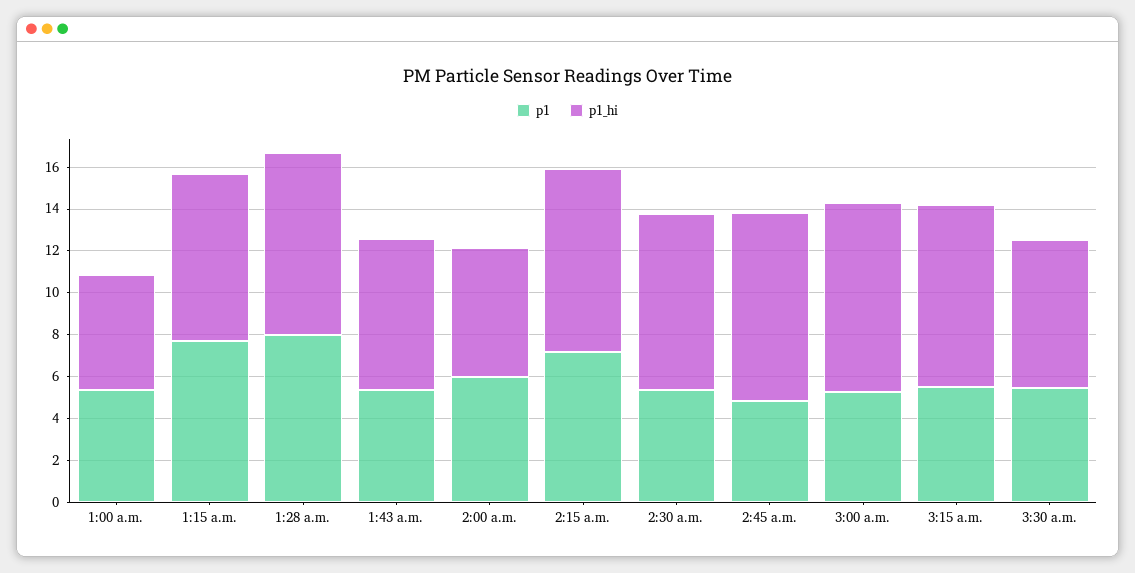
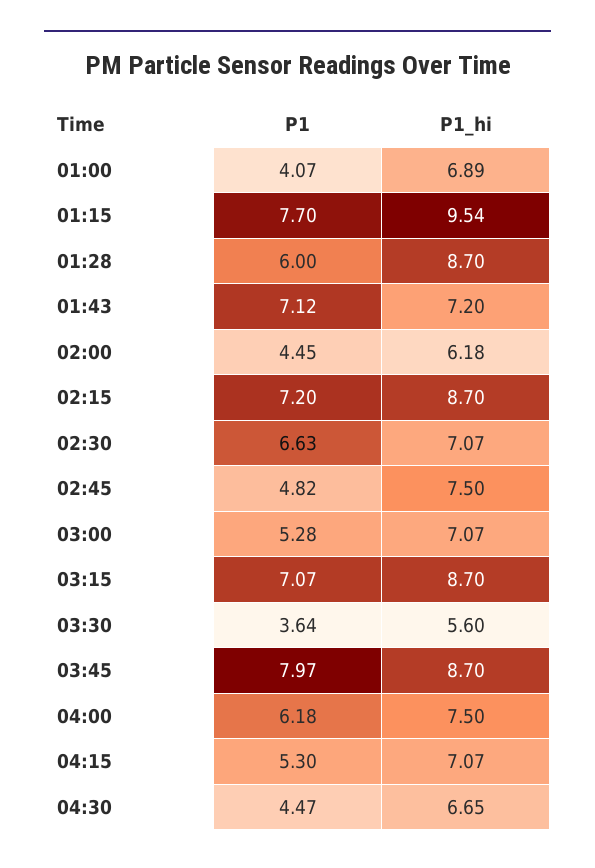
p1, 1:00 a.m.: 5.5 -> 4.07
p1_hi, 1:00 a.m.: 5.5 -> 6.89
p1_hi, 1:15 a.m.: 8 -> 9.54
p1, 1:28 a.m.: 8 -> 6
p1, 1:43 a.m.: 5.5 -> 7.12
p1, 2:00 a.m.: 6 -> 4.45
p1, 2:30 a.m.: 5.5 -> 6.63
p1_hi, 2:30 a.m.: 8.5 -> 7.07
p1_hi, 2:45 a.m.: 9 -> 7.5
p1_hi, 3:00 a.m.: 9 -> 7.07
p1, 3:15 a.m.: 5.5 -> 7.07
p1, 3:30 a.m.: 5.5 -> 3.64
p1_hi, 3:30 a.m.: 7 -> 5.6
p1, 03:45: none -> 7.97
p1_hi, 03:45: none -> 8.7
p1, 04:00: none -> 6.18
p1_hi, 04:00: none -> 7.5
p1, 04:15: none -> 5.3
p1_hi, 04:15: none -> 7.07
p1, 04:30: none -> 4.47
p1_hi, 04:30: none -> 6.65

